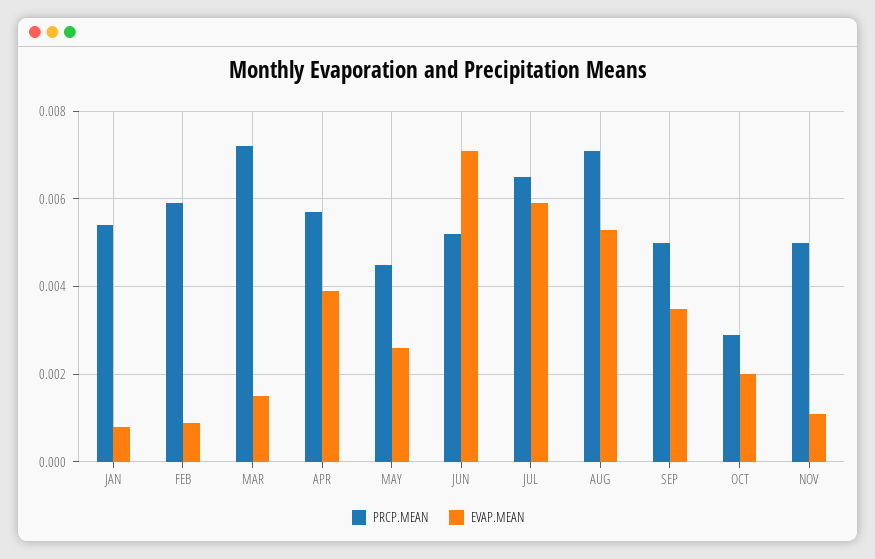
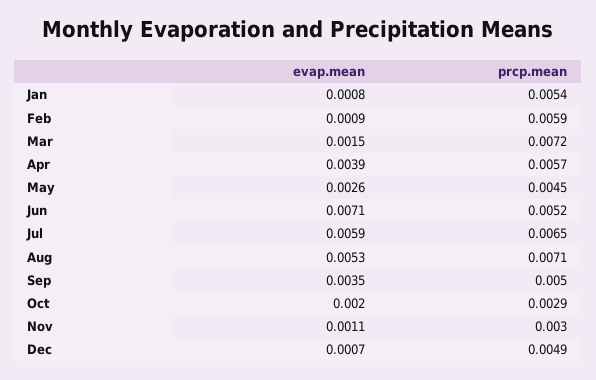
PRCP.MEAN, NOV: 0.005 -> 0.003
EVAP.MEAN, Dec: none -> 0.0007
PRCP.MEAN, Dec: none -> 0.0049

